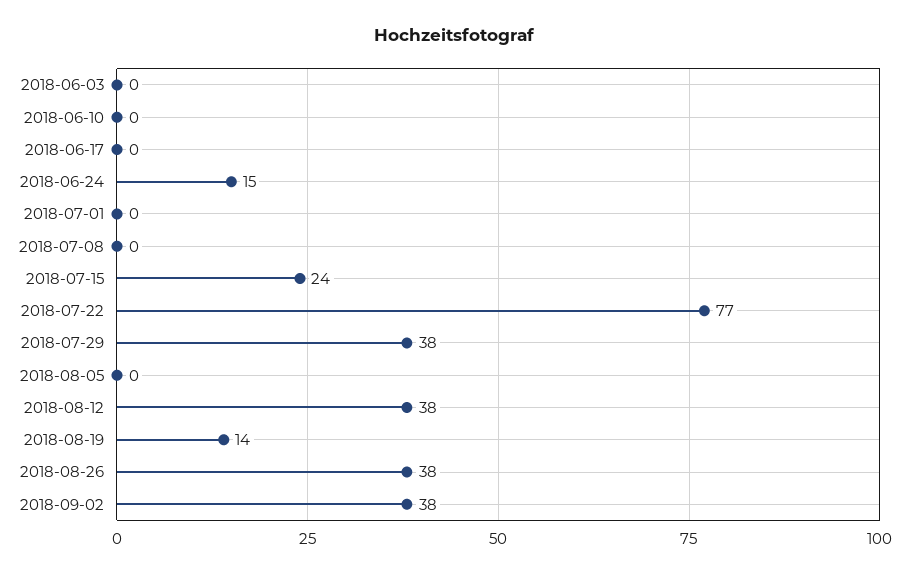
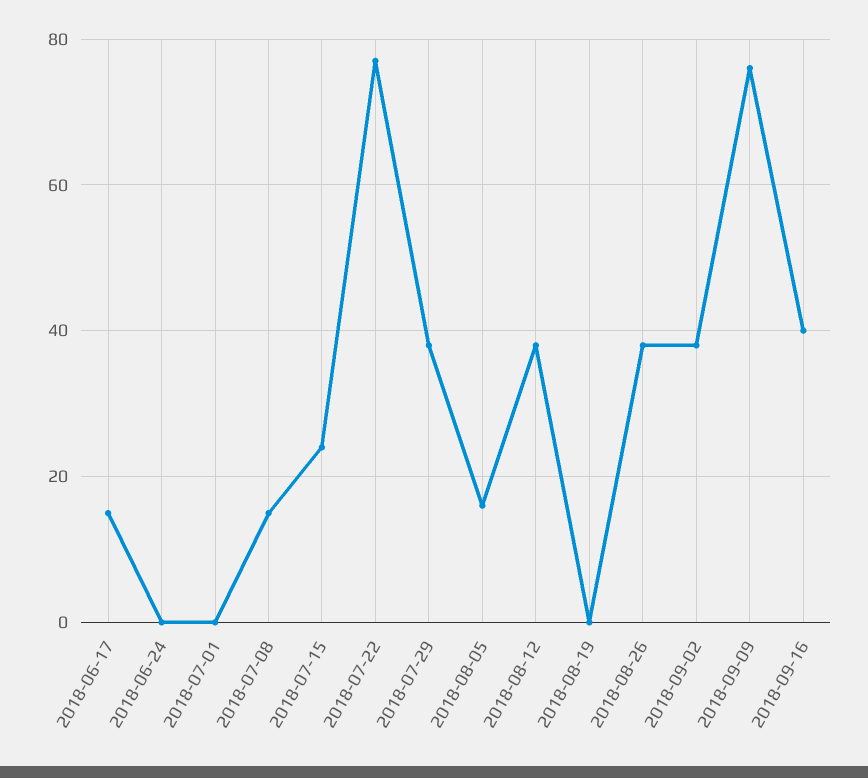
2018-06-03: 0 -> none
2018-06-10: 0 -> none
2018-06-17: 0 -> 15
2018-06-24: 15 -> 0
2018-07-08: 0 -> 15
2018-08-05: 0 -> 15
2018-08-19: 14 -> 0
2018-09-09: none -> 75
2018-09-16: none -> 40

